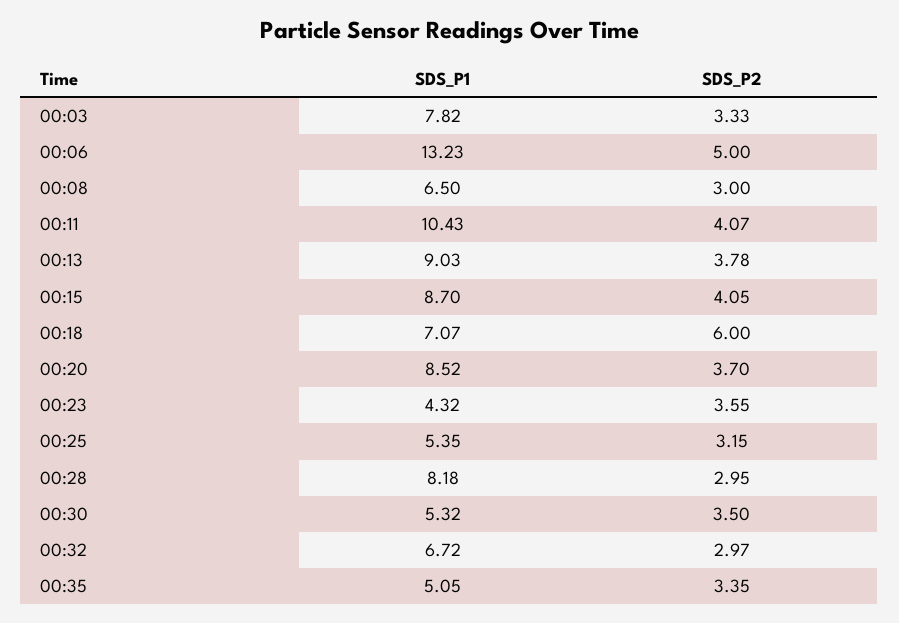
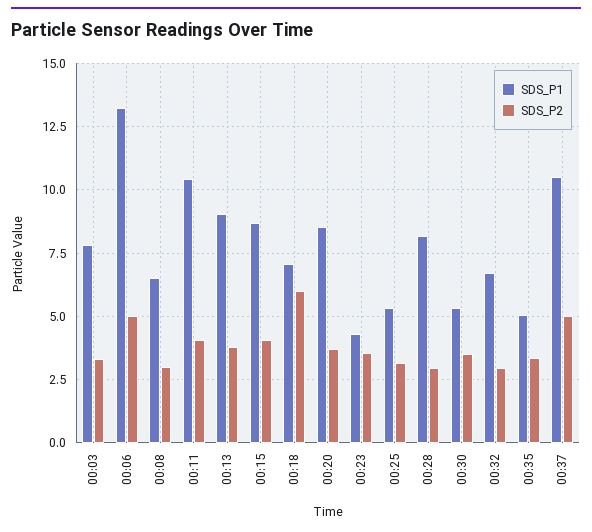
SDS_P1, 00:37: none -> 10.5
SDS_P2, 00:37: none -> 5

